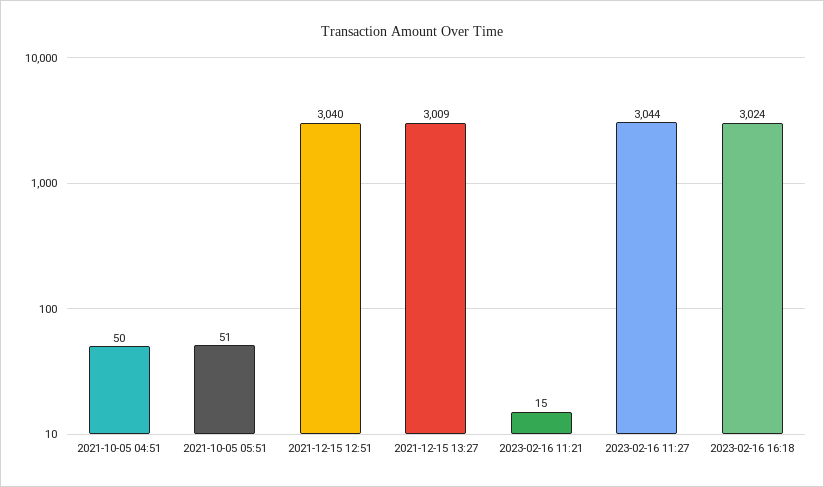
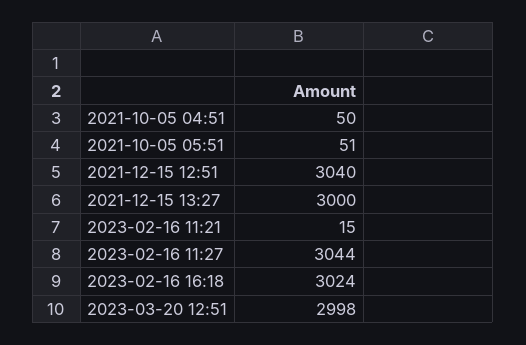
2021-12-15 13:27: 3009 -> 3000
2023-03-20 12:51: none -> 2998

